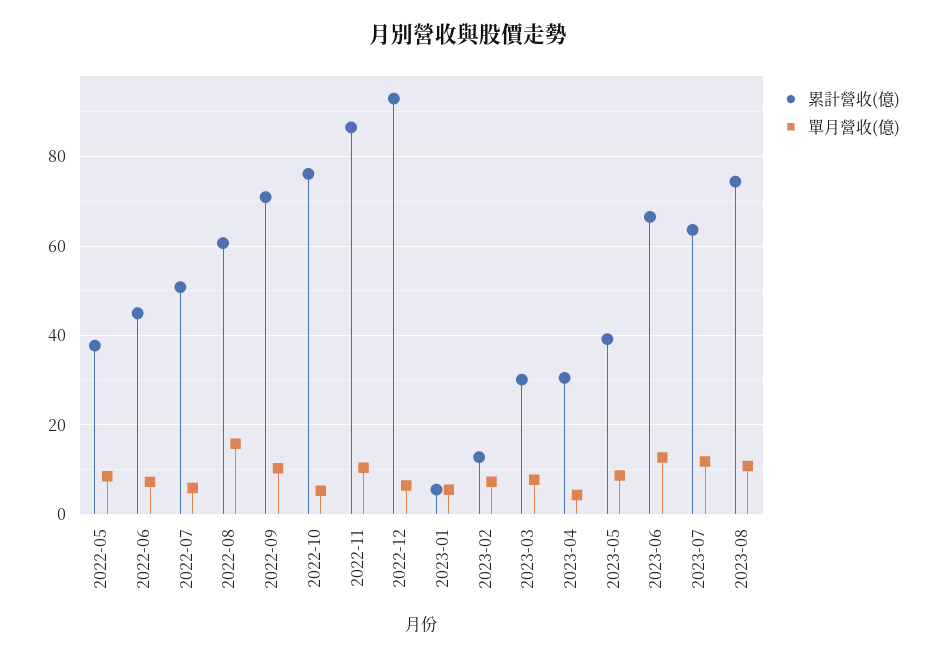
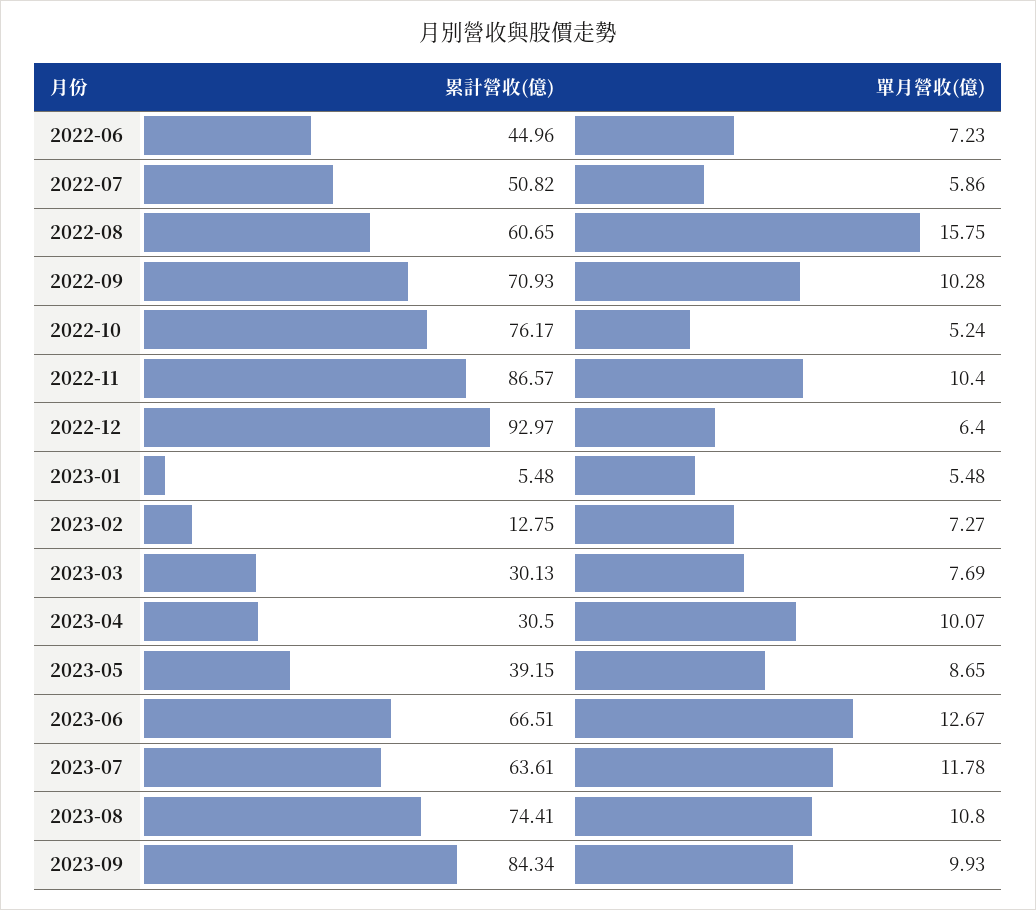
累計營收(億), 2022-05: 38 -> none
單月營收(億), 2022-05: 8 -> none
單月營收(億), 2023-04: 4 -> 10.07
累計營收(億), 2023-09: none -> 84.34
單月營收(億), 2023-09: none -> 9.93

